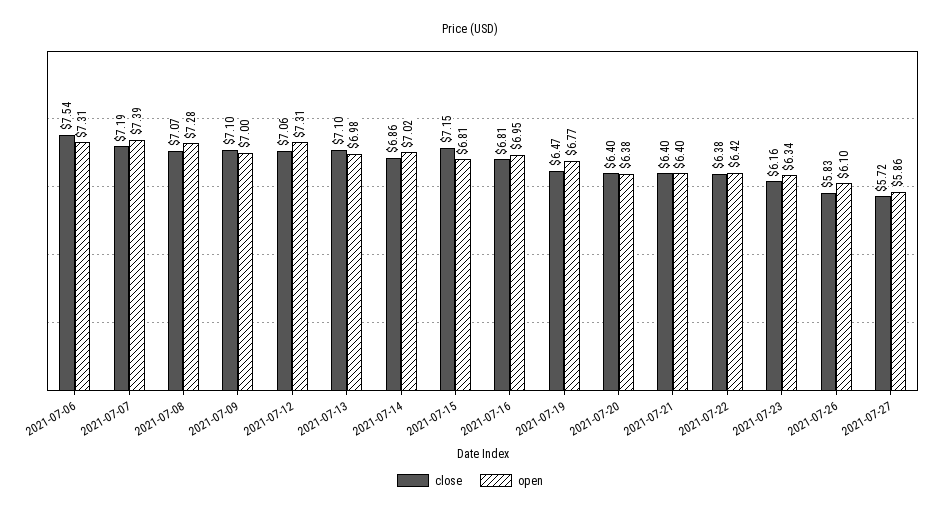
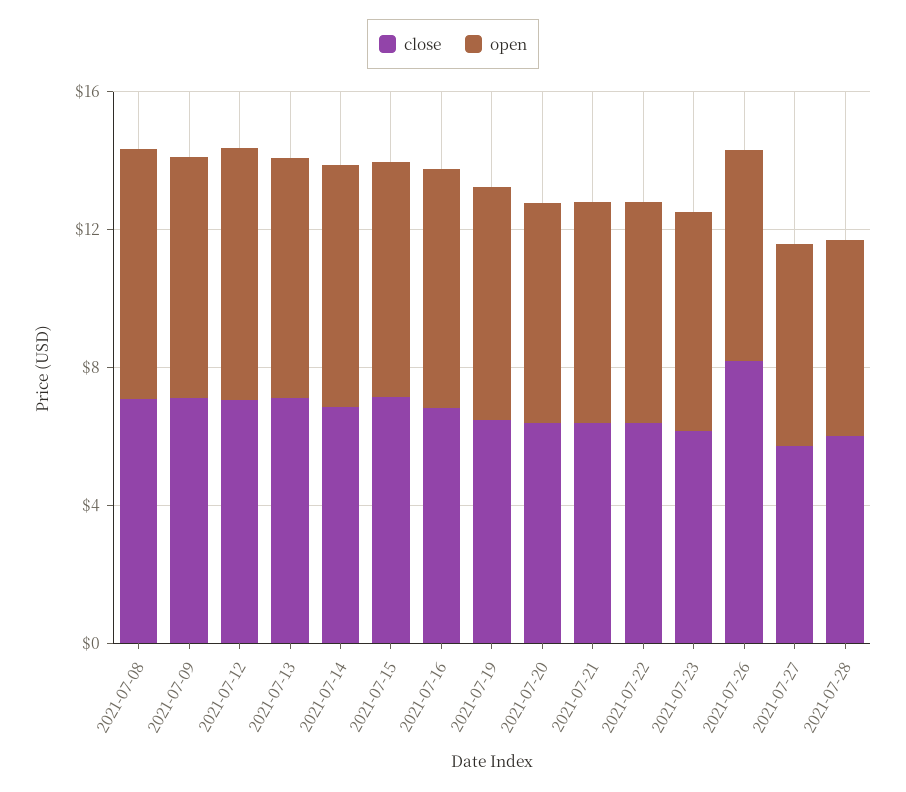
close, 2021-07-06: 7.54 -> none
open, 2021-07-06: 7.31 -> none
close, 2021-07-07: 7.19 -> none
open, 2021-07-07: 7.39 -> none
close, 2021-07-26: 5.83 -> 8
close, 2021-07-28: none -> 6
open, 2021-07-28: none -> 6

